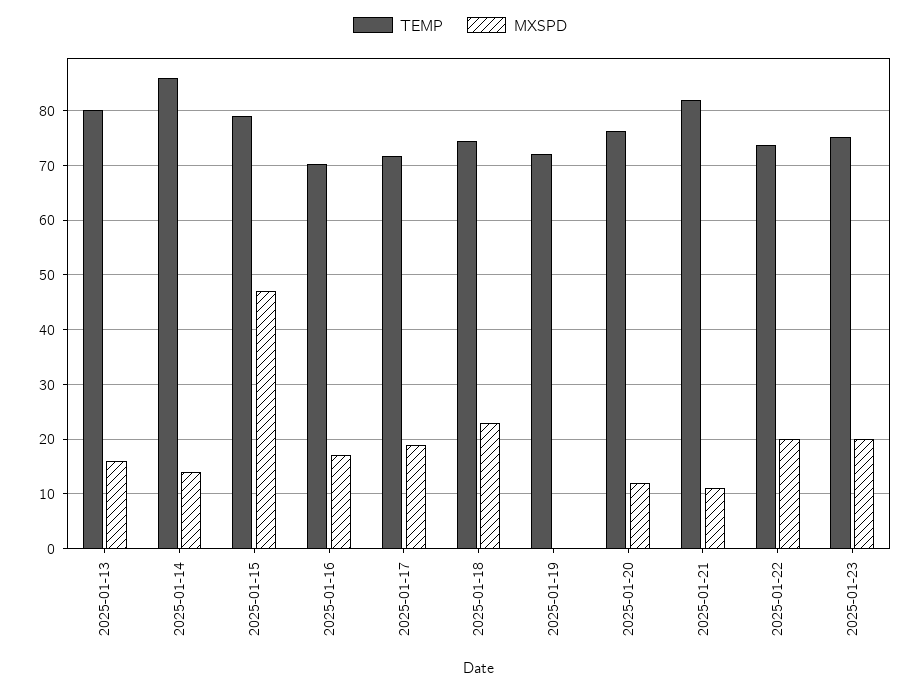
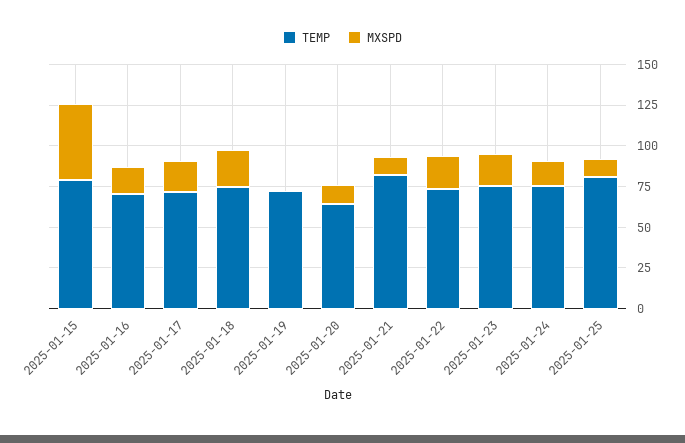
TEMP, 2025-01-13: 80 -> none
MXSPD, 2025-01-13: 16 -> none
TEMP, 2025-01-14: 86 -> none
MXSPD, 2025-01-14: 14 -> none
TEMP, 2025-01-20: 76 -> 65
TEMP, 2025-01-24: none -> 75
MXSPD, 2025-01-24: none -> 15
TEMP, 2025-01-25: none -> 80
MXSPD, 2025-01-25: none -> 10

